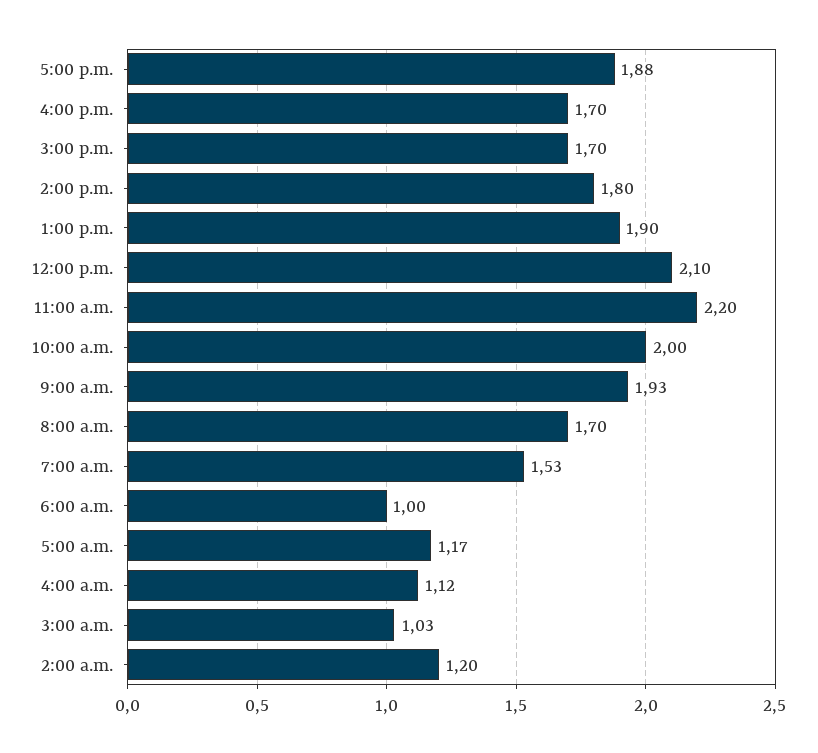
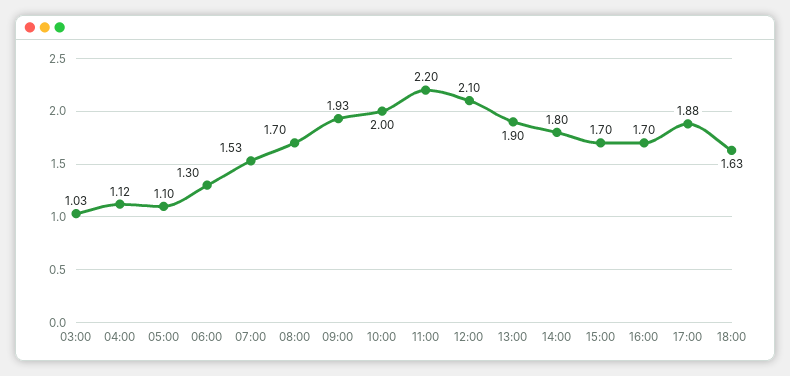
6:00 a.m.: 1 -> 1.3
5:00 a.m.: 1.17 -> 1.1
2:00 a.m.: 1.2 -> none
18:00: none -> 1.63

